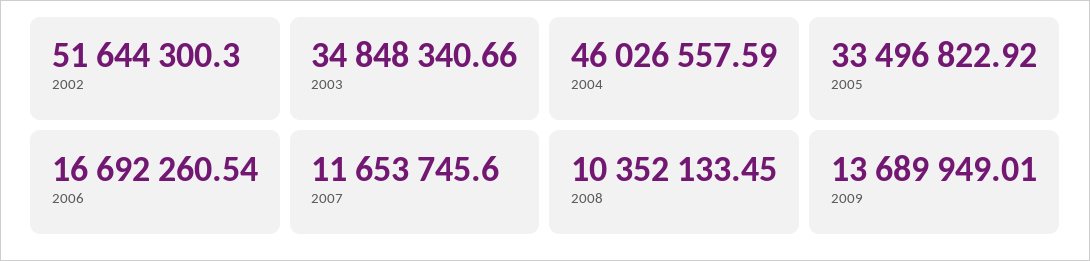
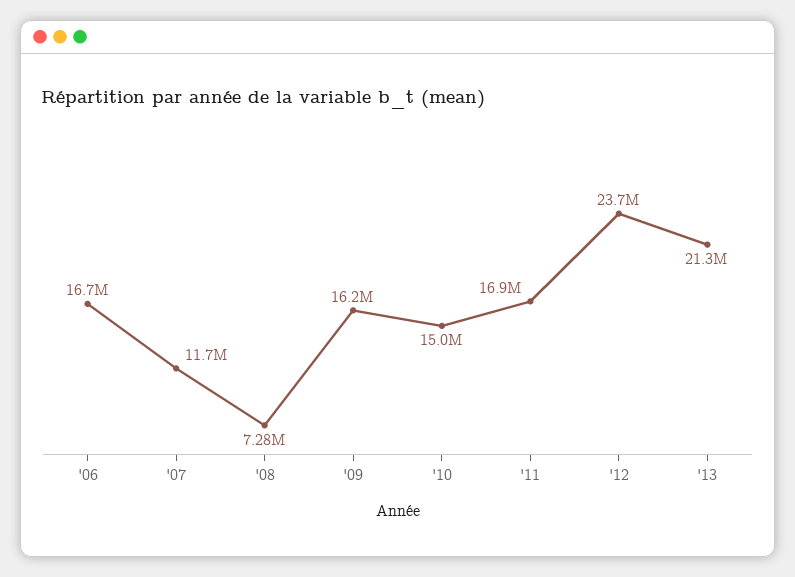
2002: 51644300.3 -> none
2003: 34848340.66 -> none
2004: 46026557.59 -> none
2005: 33496822.92 -> none
2008: 10352133.45 -> 7280000
2009: 13689949.01 -> 16200000
'10: none -> 15000000
'11: none -> 16900000
'12: none -> 23700000
'13: none -> 21300000

